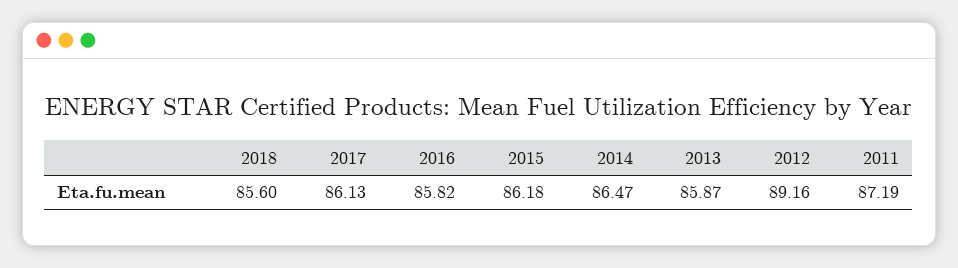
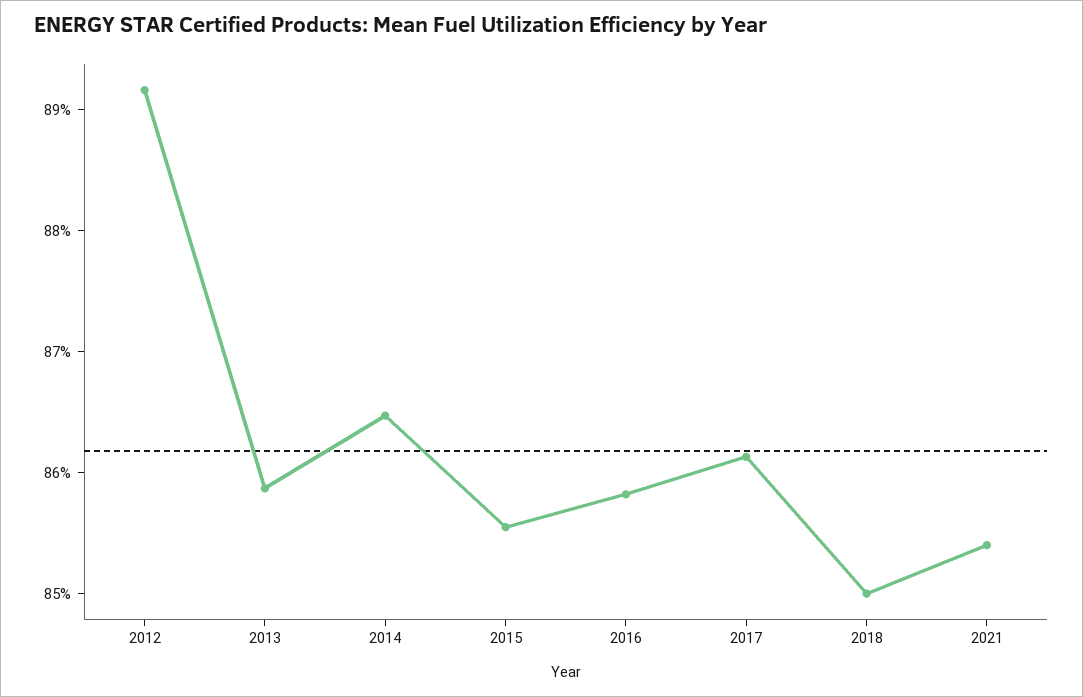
2018: 85.6 -> 85
2015: 86.18 -> 85.6
2011: 87.19 -> none
2021: none -> 85.4

